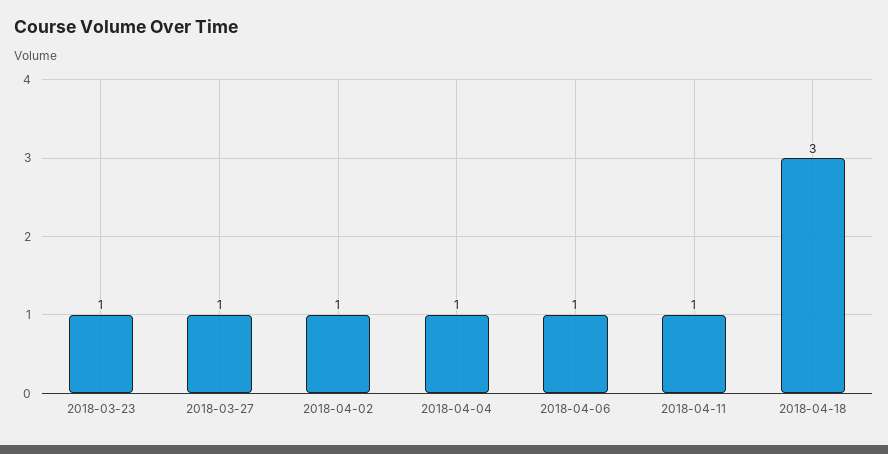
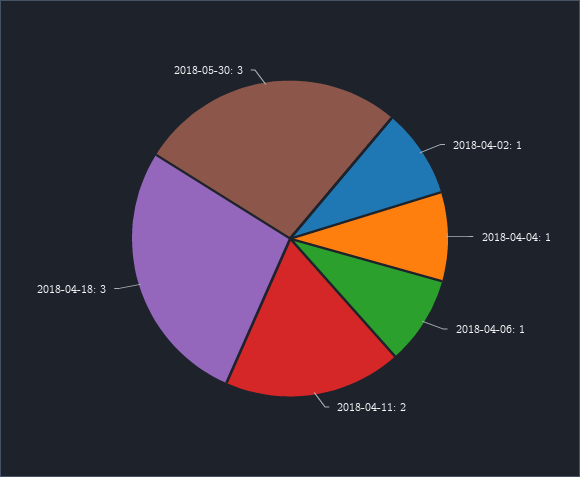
2018-03-23: 1 -> none
2018-03-27: 1 -> none
2018-04-11: 1 -> 2
2018-05-30: none -> 3

